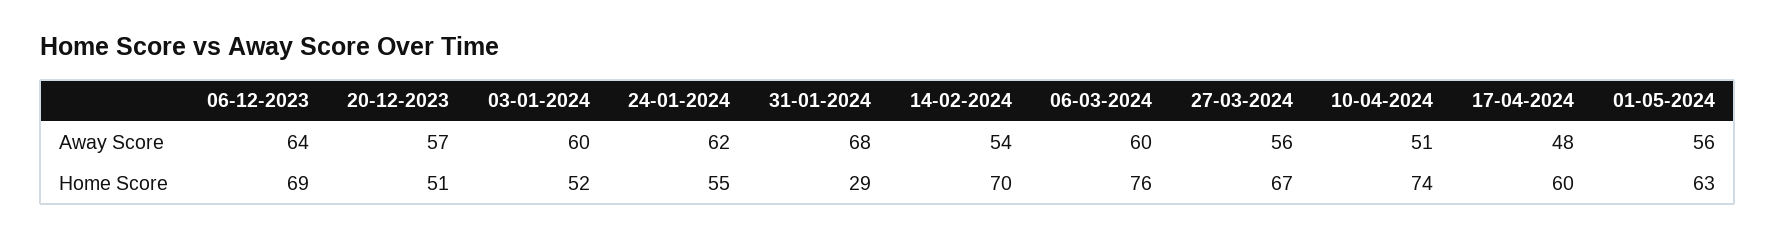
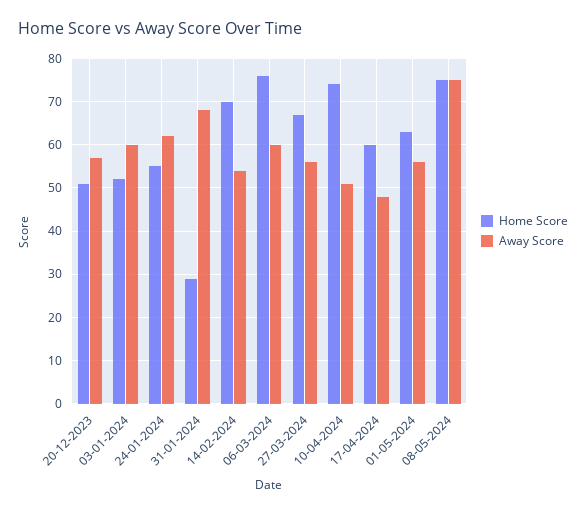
Away Score, 06-12-2023: 64 -> none
Home Score, 06-12-2023: 69 -> none
Home Score, 08-05-2024: none -> 75
Away Score, 08-05-2024: none -> 75

